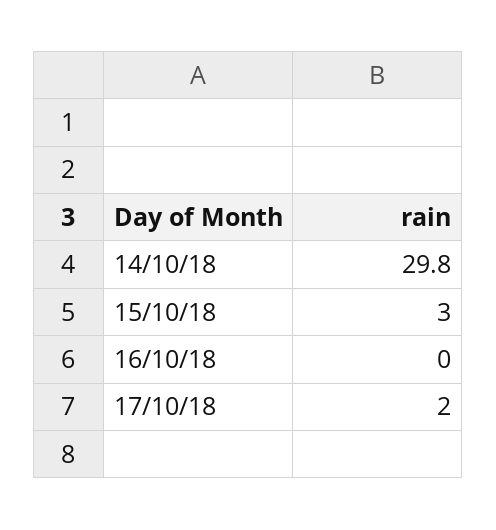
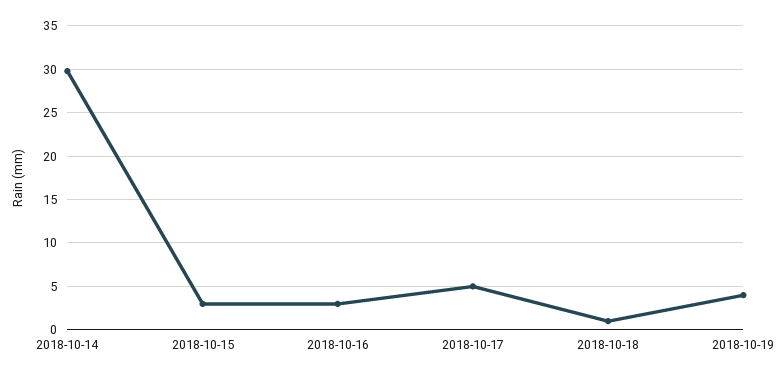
16/10/18: 0 -> 3
17/10/18: 2 -> 5
2018-10-18: none -> 1
2018-10-19: none -> 4

